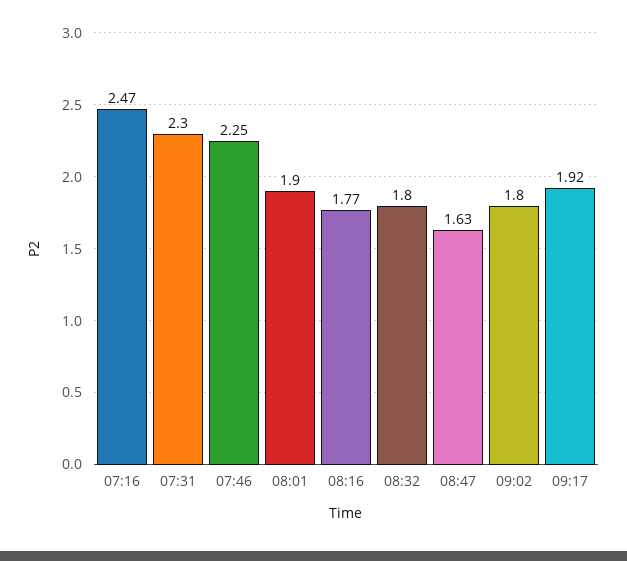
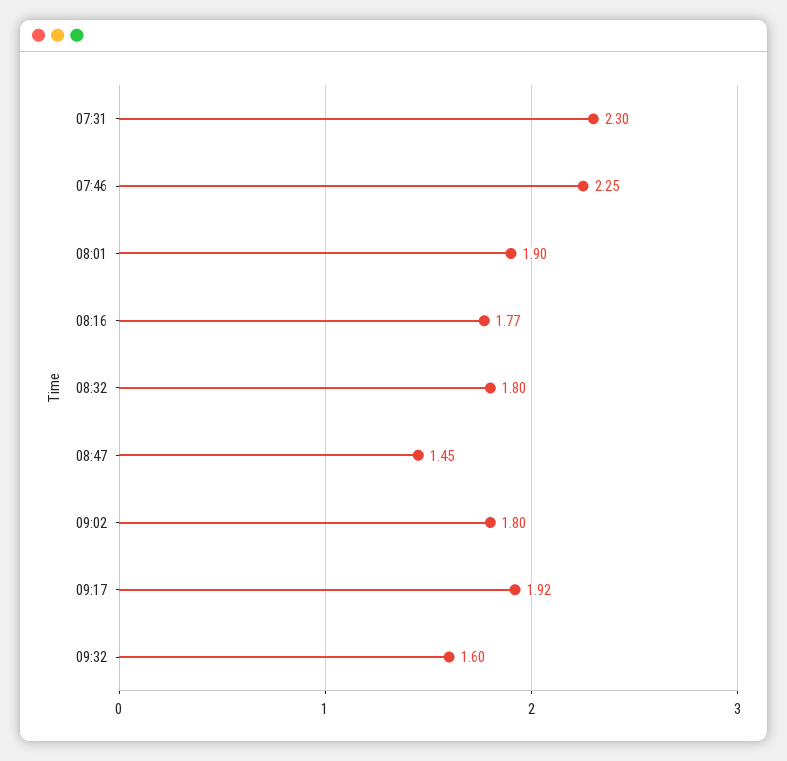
07:16: 2.47 -> none
08:47: 1.63 -> 1.45
09:32: none -> 1.6

